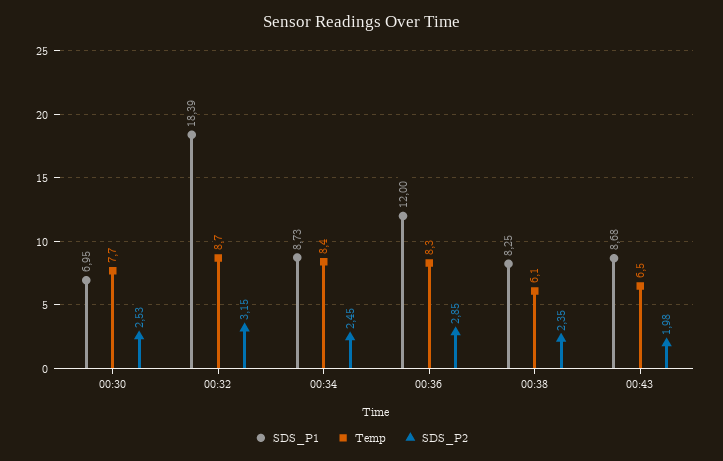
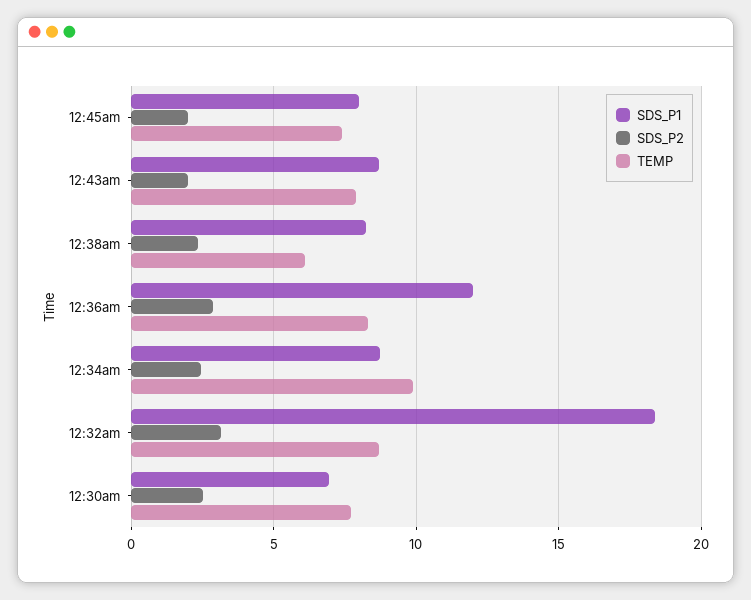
Temp, 00:34: 8.4 -> 10
Temp, 00:43: 6.5 -> 8
SDS_P1, 12:45am: none -> 8
SDS_P2, 12:45am: none -> 2
Temp, 12:45am: none -> 7.5

